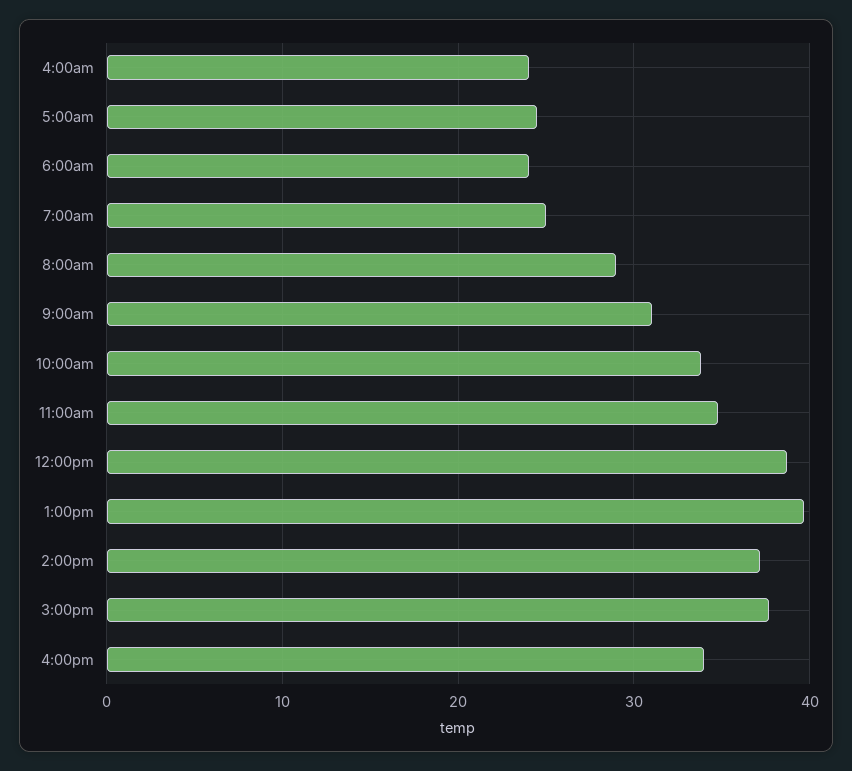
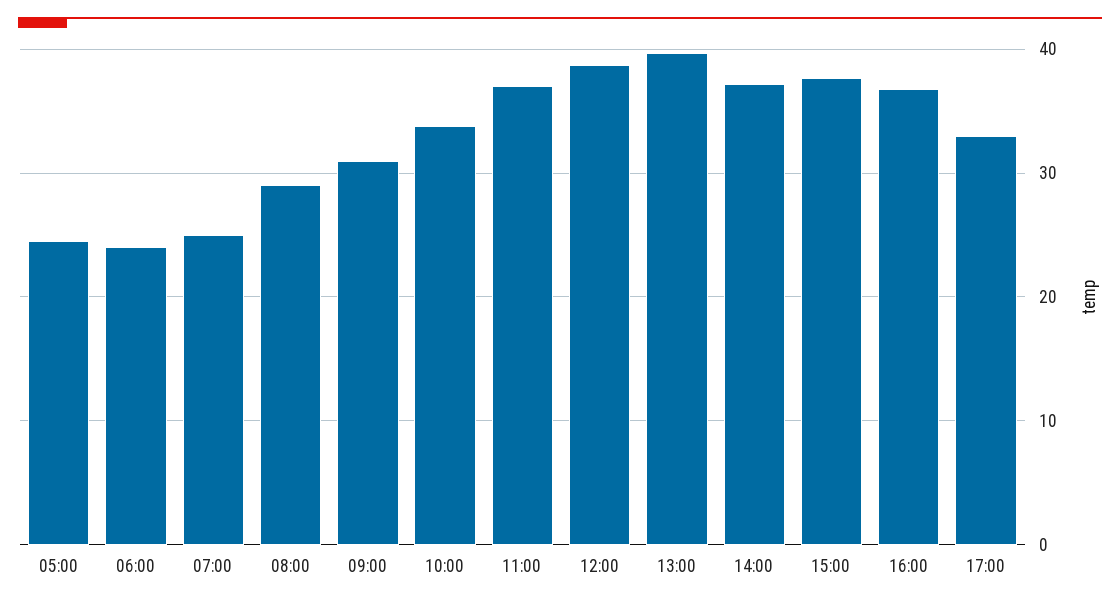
4:00am: 24 -> none
11:00am: 35 -> 37
4:00pm: 34 -> 37
17:00: none -> 33

